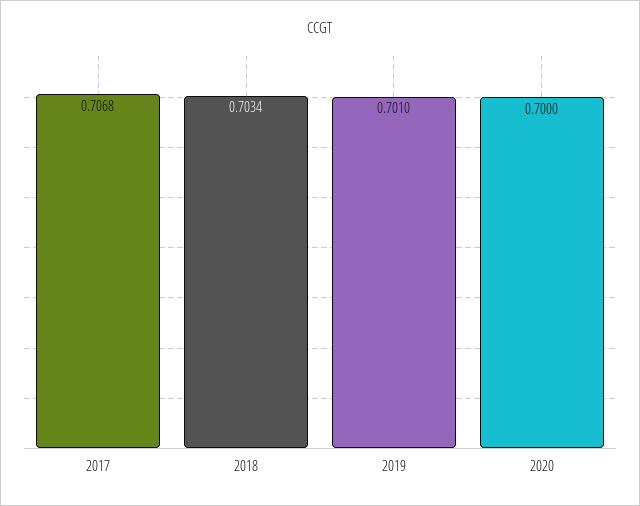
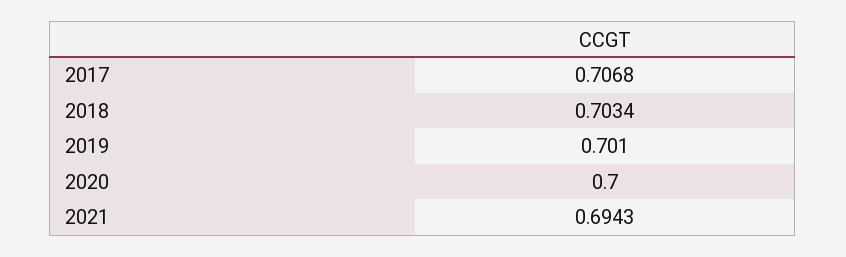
2021: none -> 0.6943

